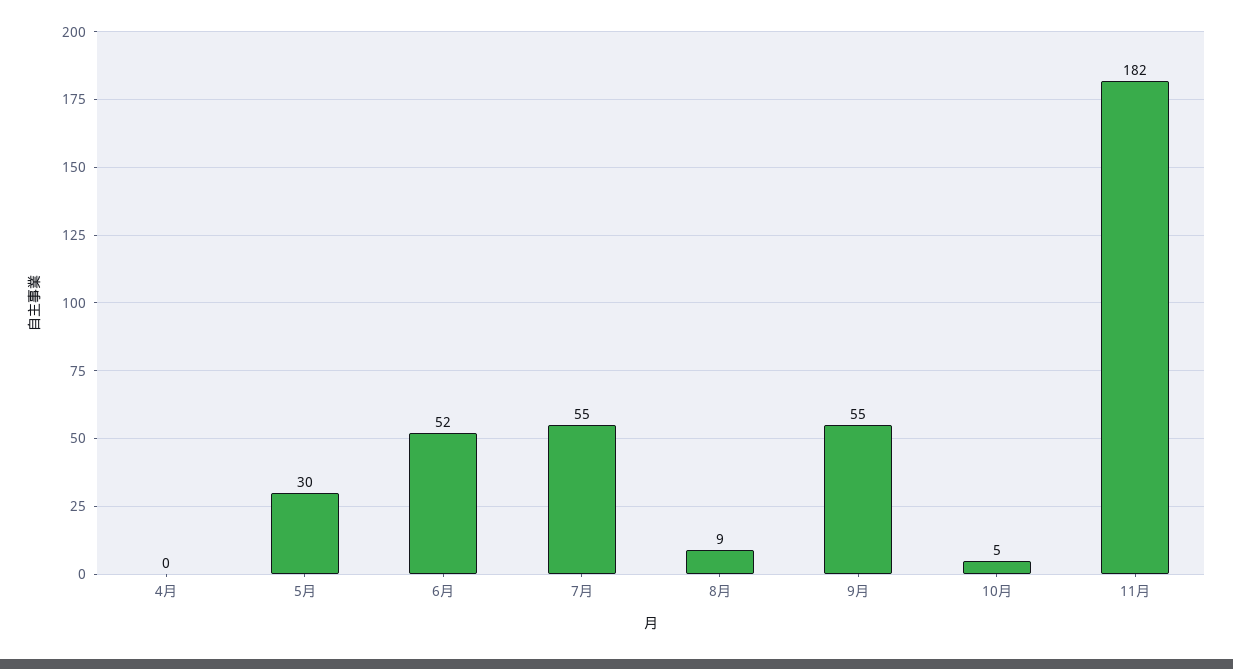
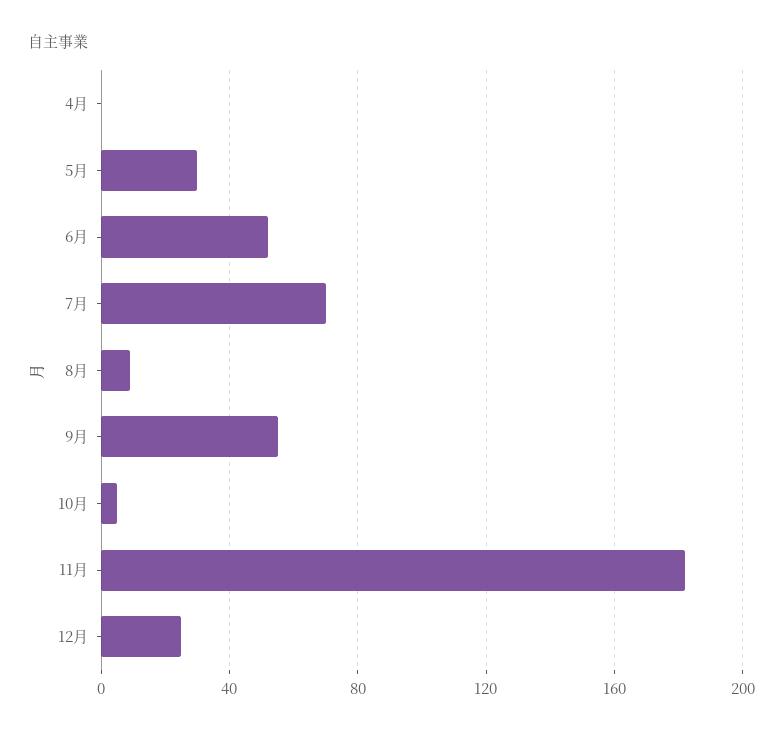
7月: 55 -> 70
12月: none -> 25

